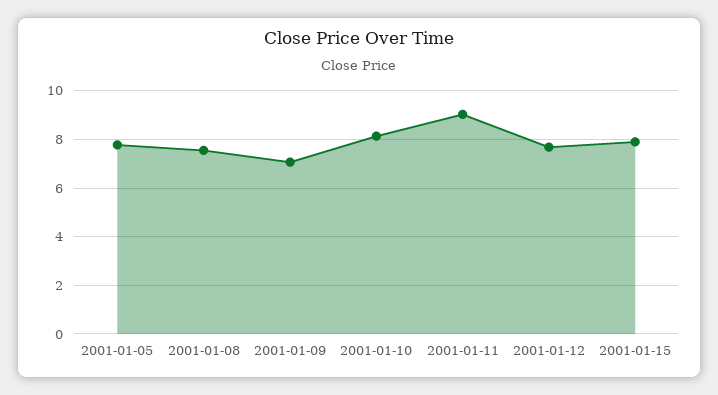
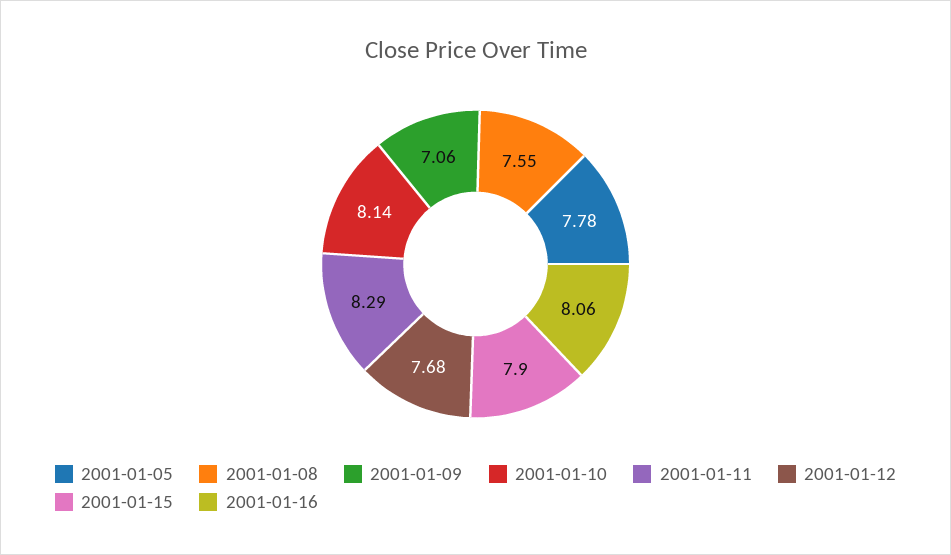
2001-01-11: 9 -> 8.29
2001-01-16: none -> 8.06

